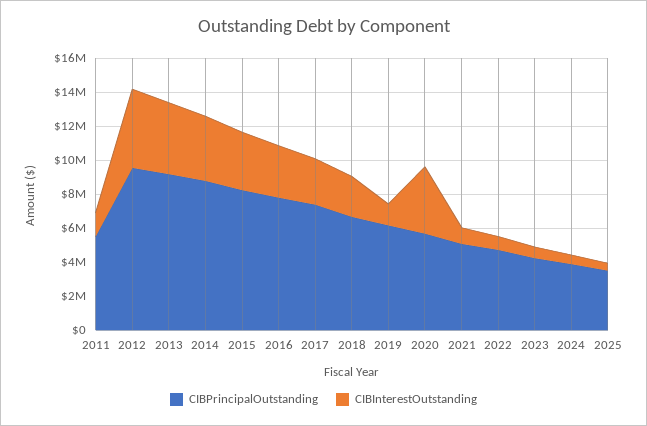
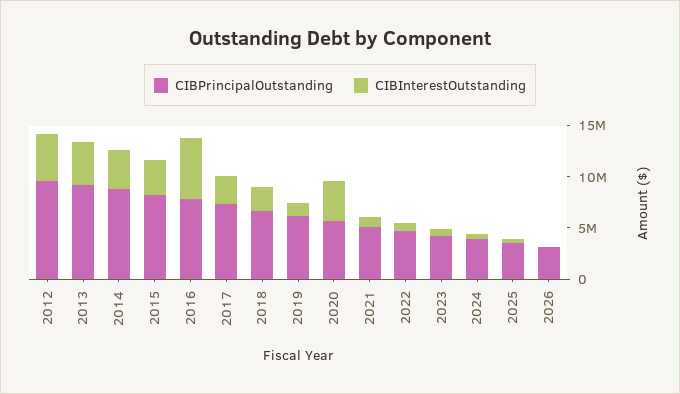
CIBPrincipalOutstanding, 2011: 5500000 -> none
CIBInterestOutstanding, 2011: 1500000 -> none
CIBInterestOutstanding, 2016: 3000000 -> 6000000
CIBPrincipalOutstanding, 2026: none -> 3000000
CIBInterestOutstanding, 2026: none -> 0

